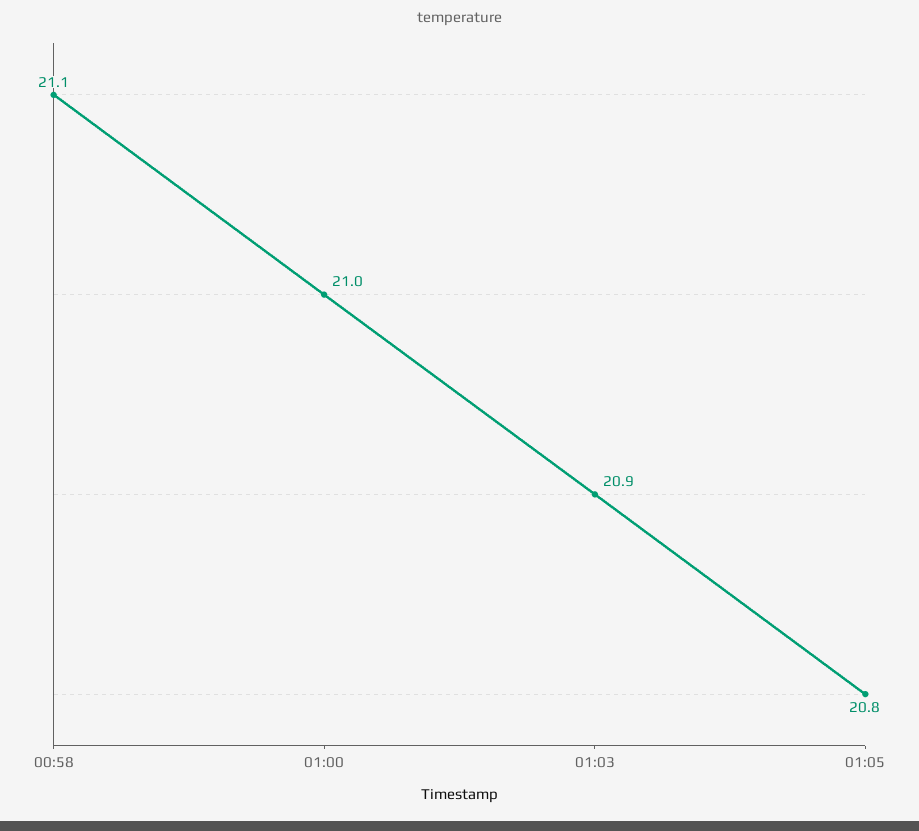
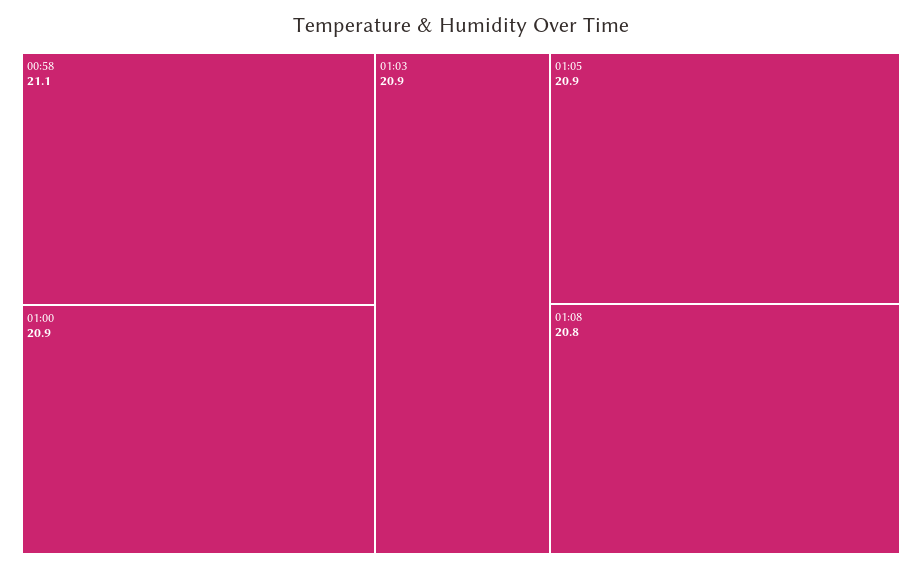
01:00: 21 -> 20.9
01:05: 20.8 -> 20.9
01:08: none -> 20.8

